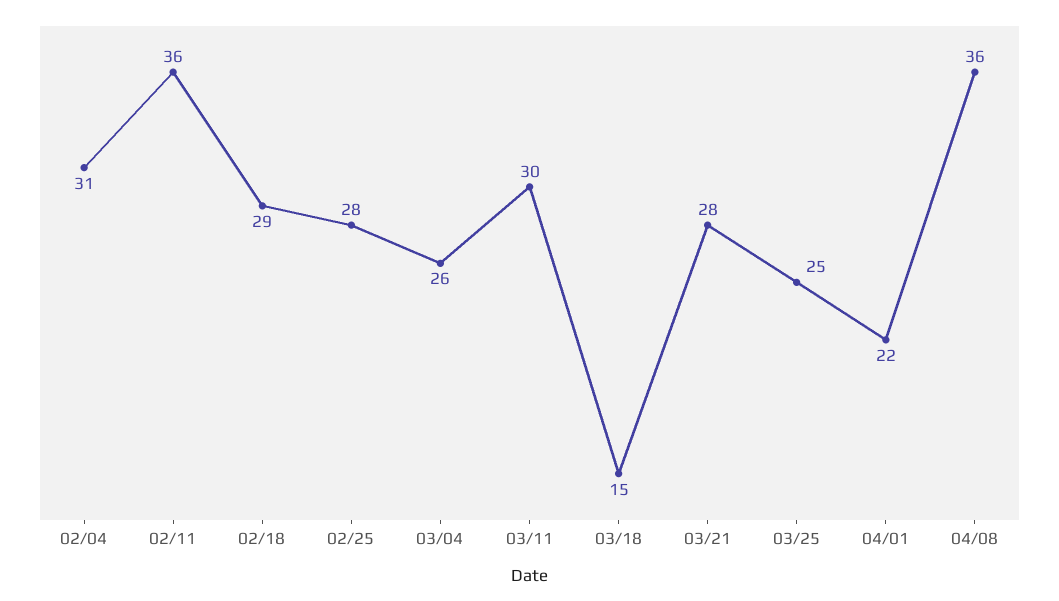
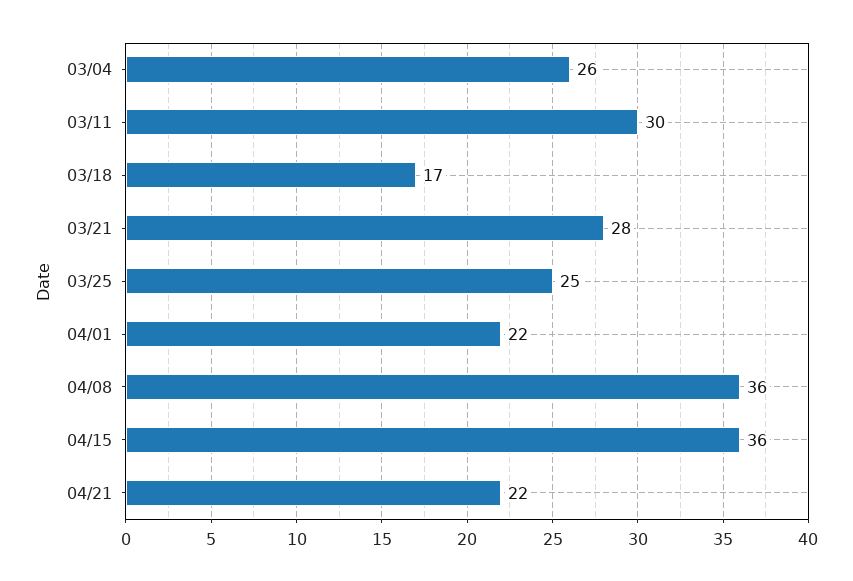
02/04: 31 -> none
02/11: 36 -> none
02/18: 29 -> none
02/25: 28 -> none
03/18: 15 -> 17
04/15: none -> 36
04/21: none -> 22

